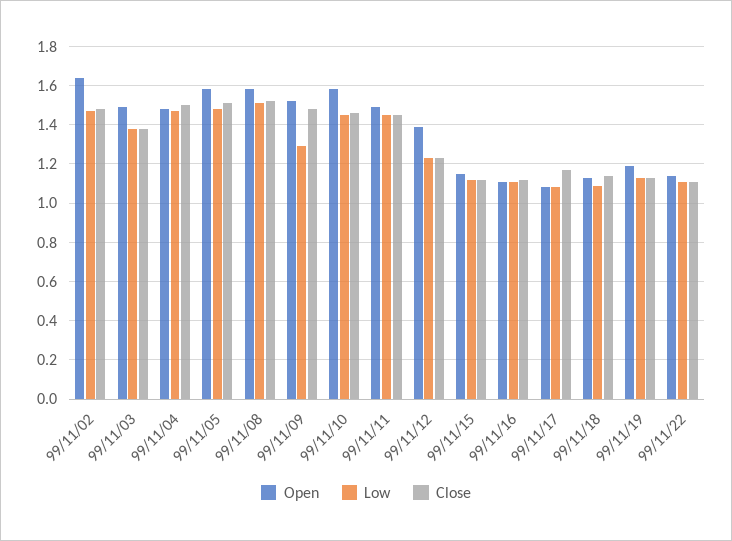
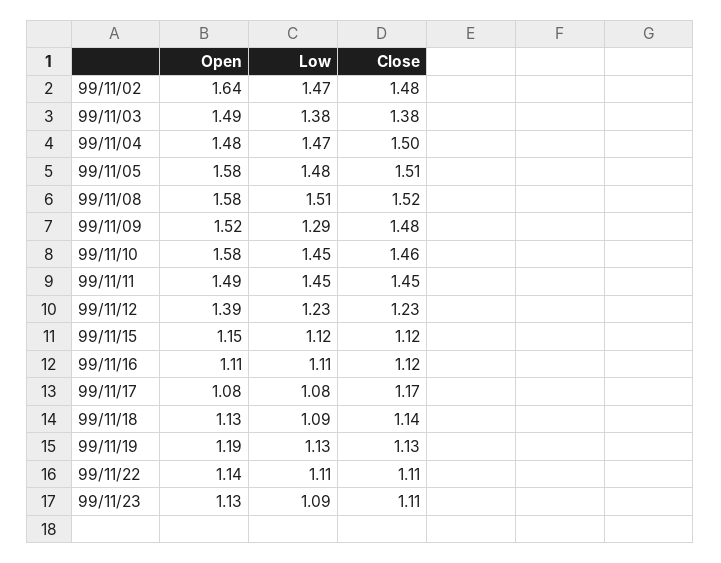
Open, 99/11/23: none -> 1.13
Low, 99/11/23: none -> 1.09
Close, 99/11/23: none -> 1.11

